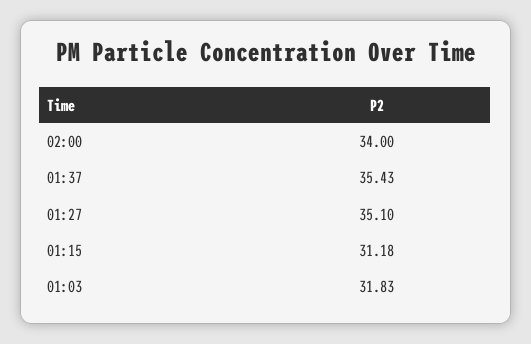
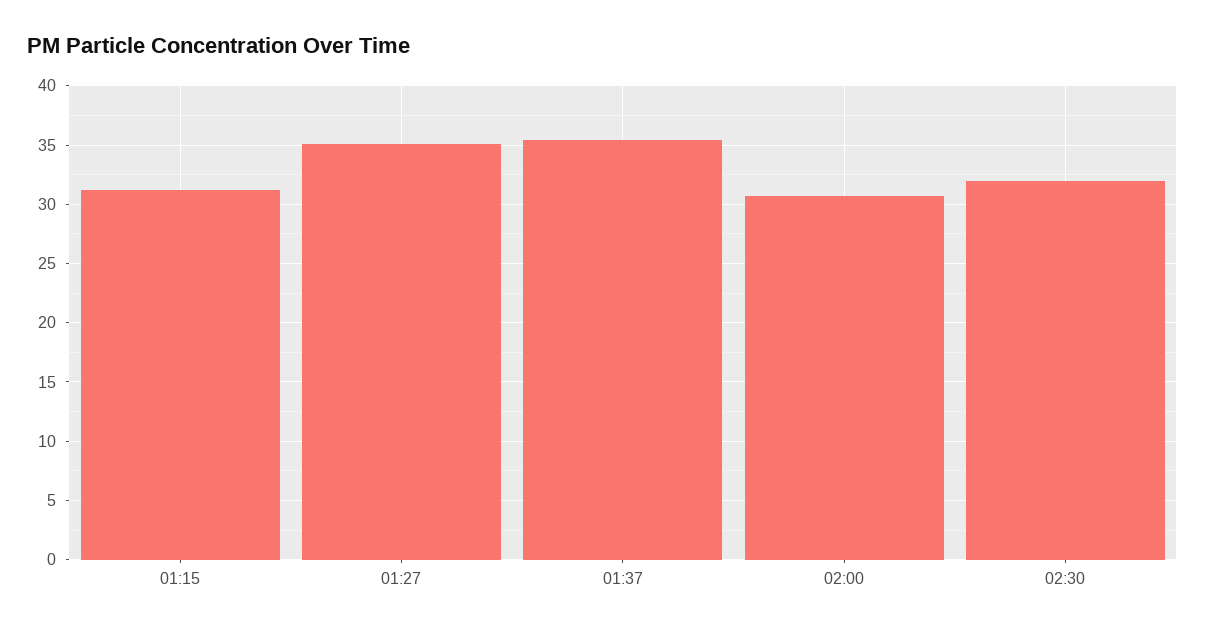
02:00: 34 -> 31
01:03: 31.83 -> none
02:30: none -> 32

